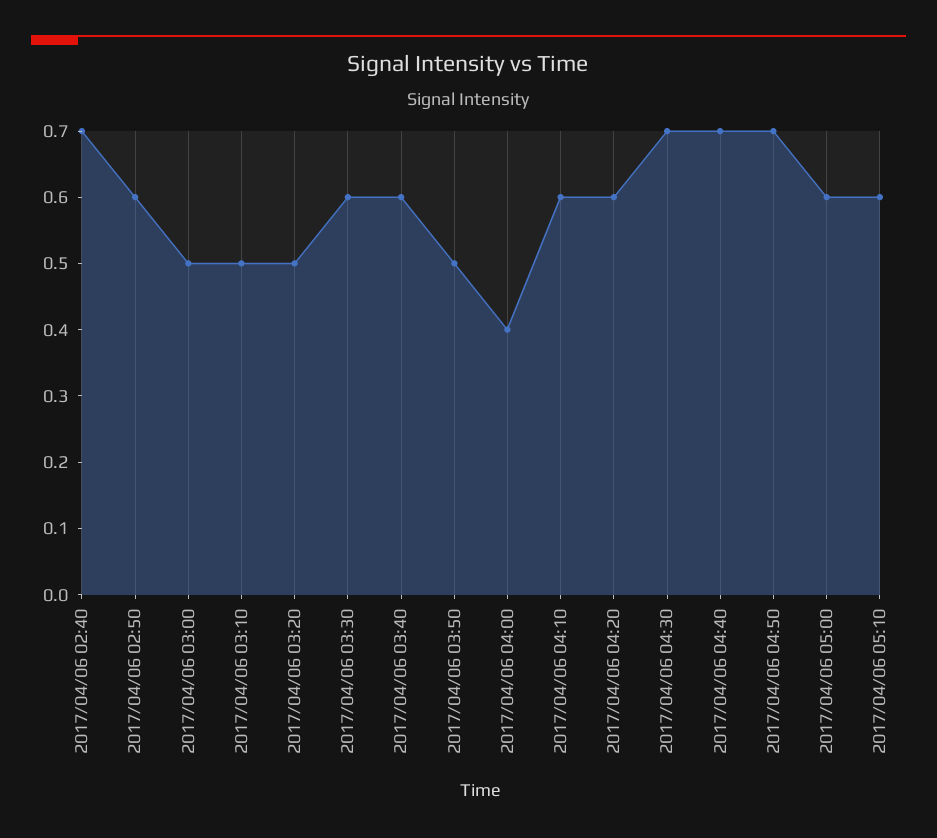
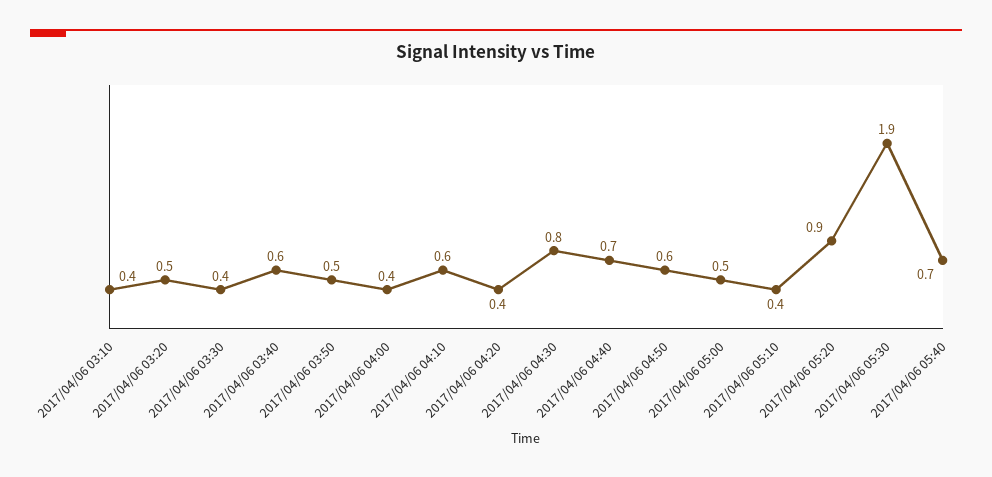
2017/04/06 02:40: 0.7 -> none
2017/04/06 02:50: 0.6 -> none
2017/04/06 03:00: 0.5 -> none
2017/04/06 03:10: 0.5 -> 0.4
2017/04/06 03:30: 0.6 -> 0.4
2017/04/06 04:20: 0.6 -> 0.4
2017/04/06 04:30: 0.7 -> 0.8
2017/04/06 04:50: 0.7 -> 0.6
2017/04/06 05:00: 0.6 -> 0.5
2017/04/06 05:10: 0.6 -> 0.4
2017/04/06 05:20: none -> 0.9
2017/04/06 05:30: none -> 1.9
2017/04/06 05:40: none -> 0.7

